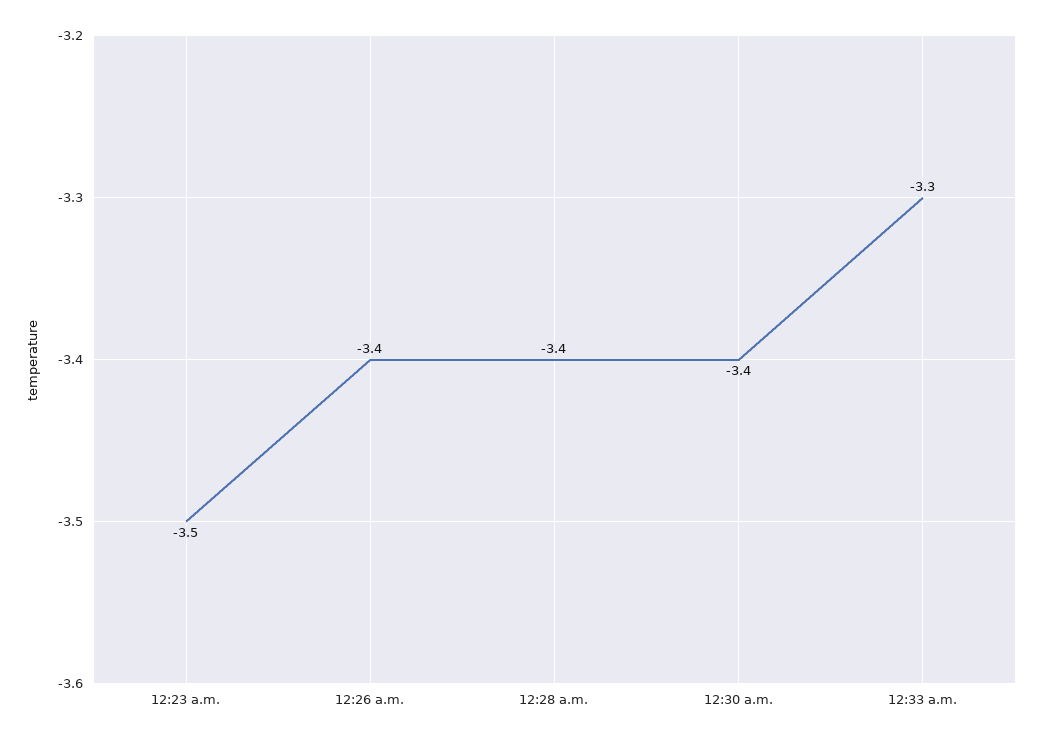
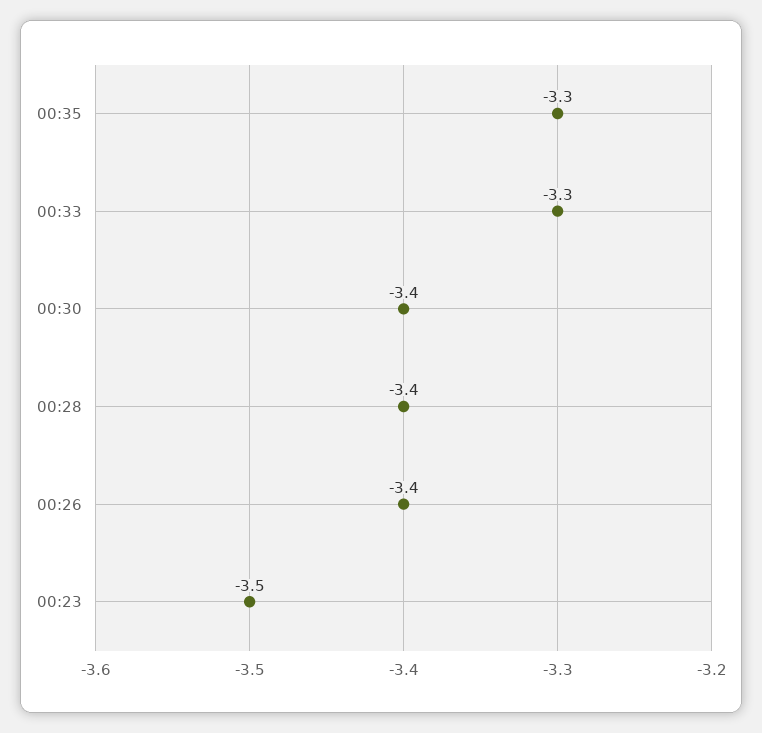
00:35: none -> -3.3

